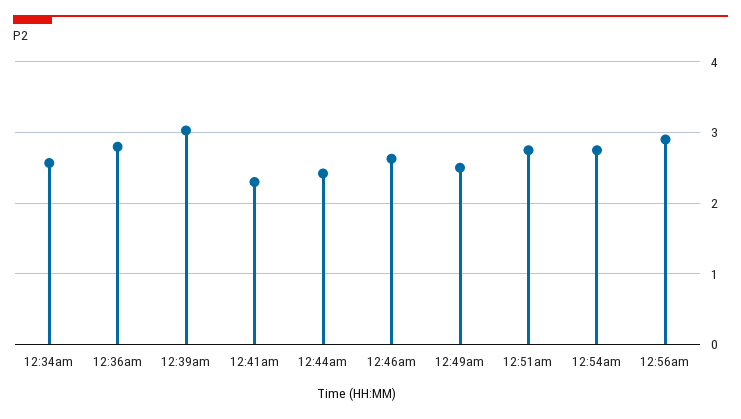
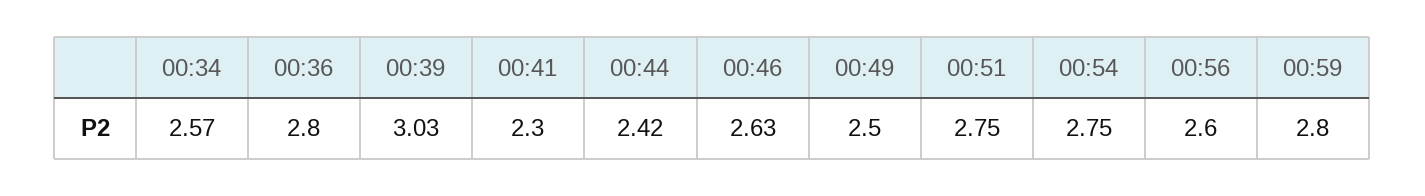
12:56am: 2.9 -> 2.6
00:59: none -> 2.8

